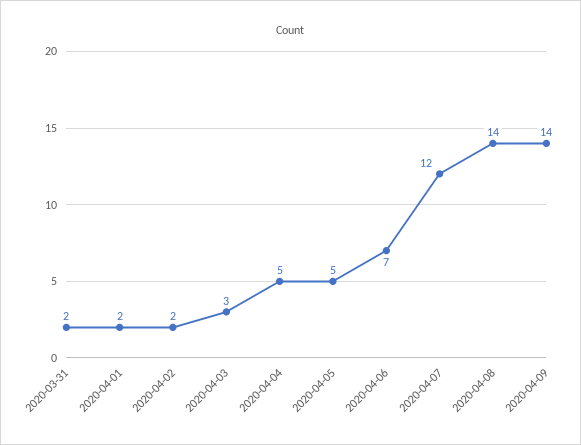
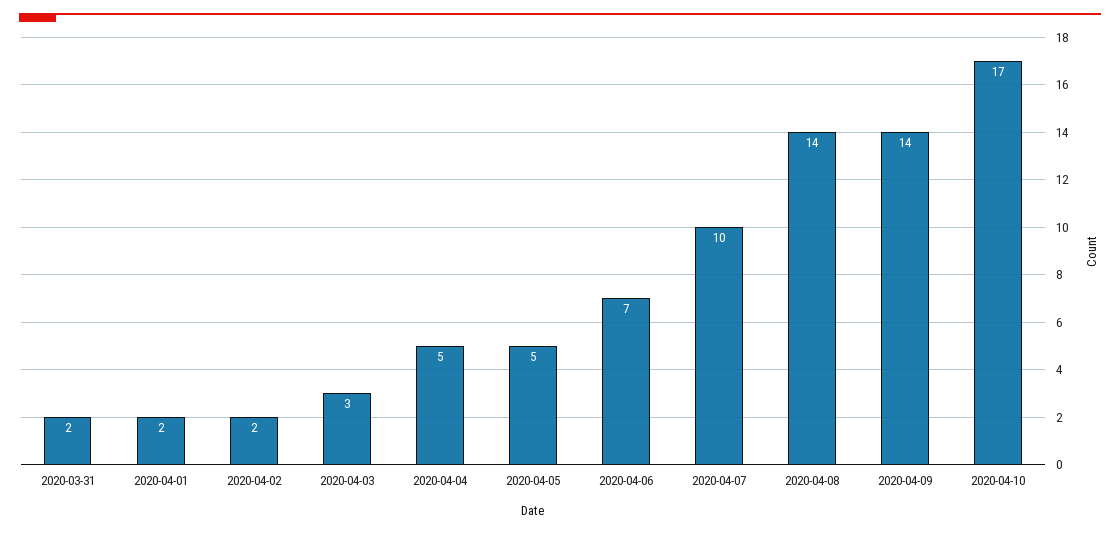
2020-04-07: 12 -> 10
2020-04-10: none -> 17

